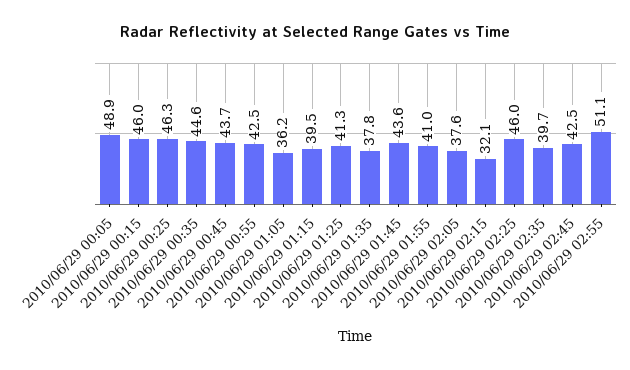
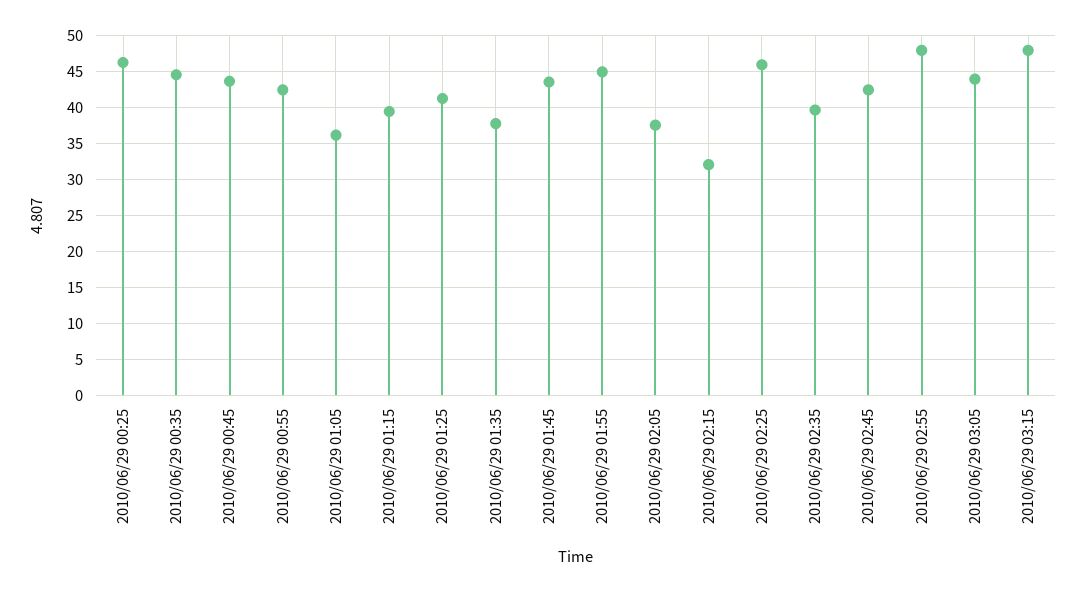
2010/06/29 00:05: 48.9 -> none
2010/06/29 00:15: 46 -> none
2010/06/29 01:55: 41 -> 45
2010/06/29 02:55: 51.1 -> 48
2010/06/29 03:05: none -> 44
2010/06/29 03:15: none -> 48

